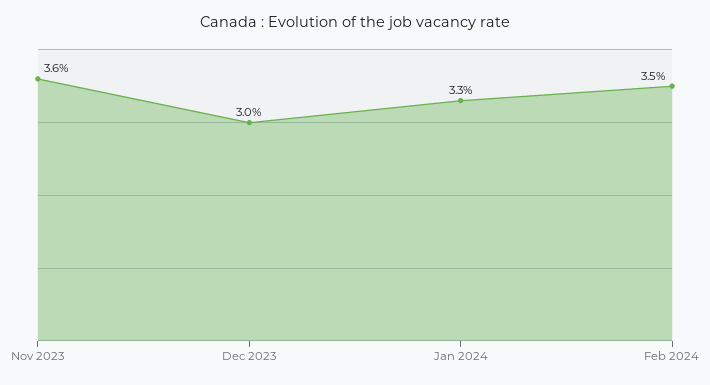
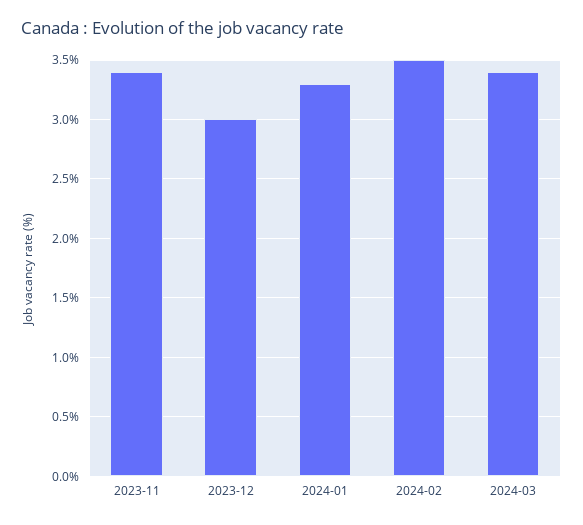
Nov 2023: 3.6 -> 3.4
2024-03: none -> 3.4

